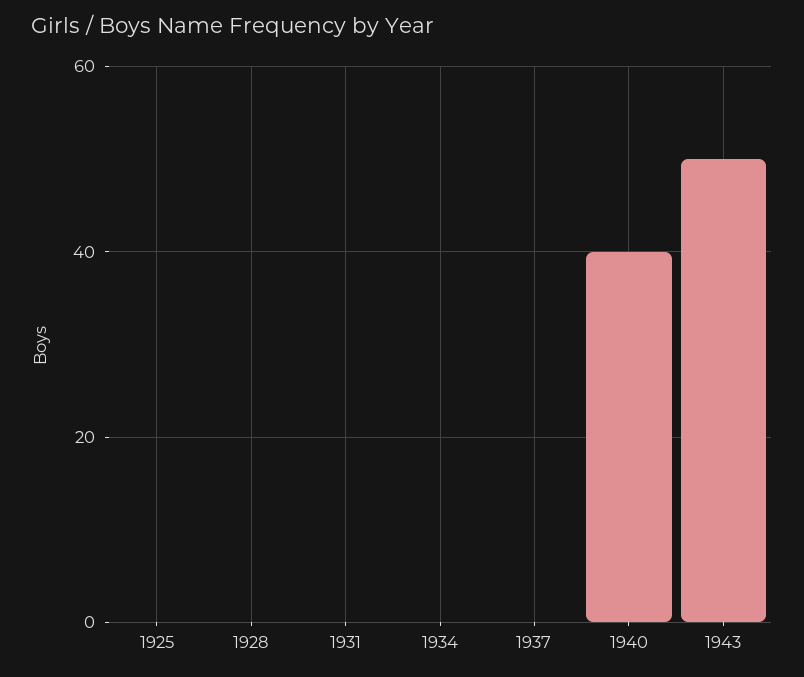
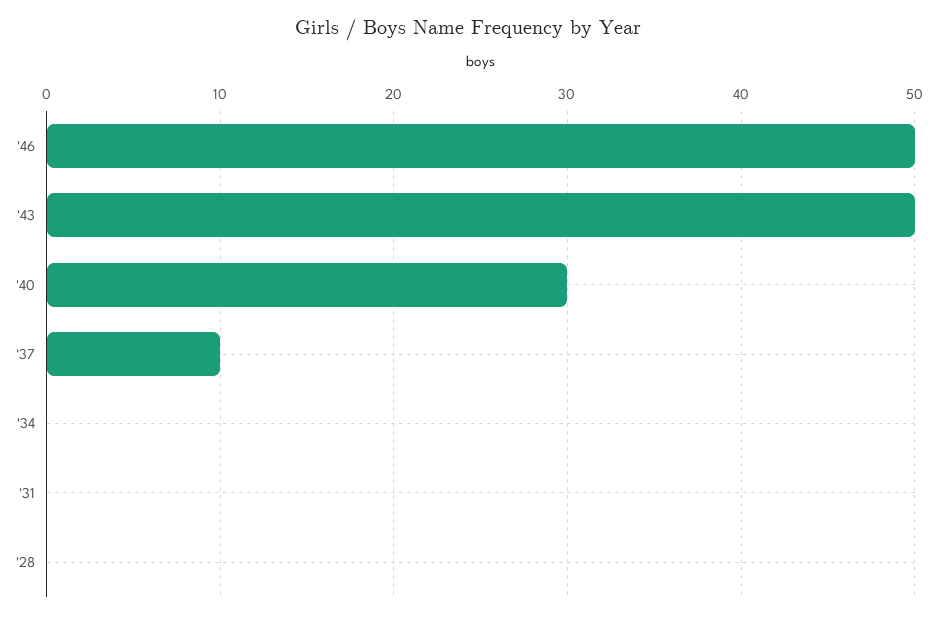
1925: 0 -> none
1937: 0 -> 10
1940: 40 -> 30
'46: none -> 50

